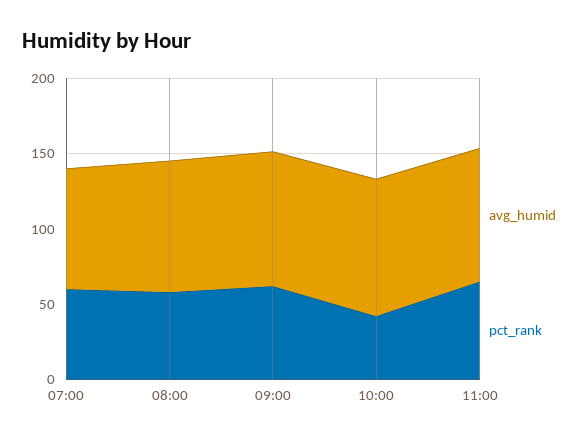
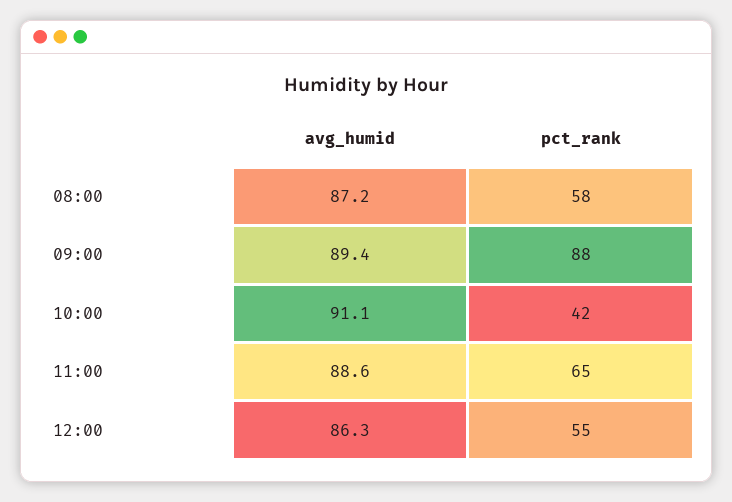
avg_humid, 07:00: 80 -> none
pct_rank, 07:00: 60 -> none
pct_rank, 09:00: 60 -> 88
avg_humid, 12:00: none -> 86.3
pct_rank, 12:00: none -> 55

